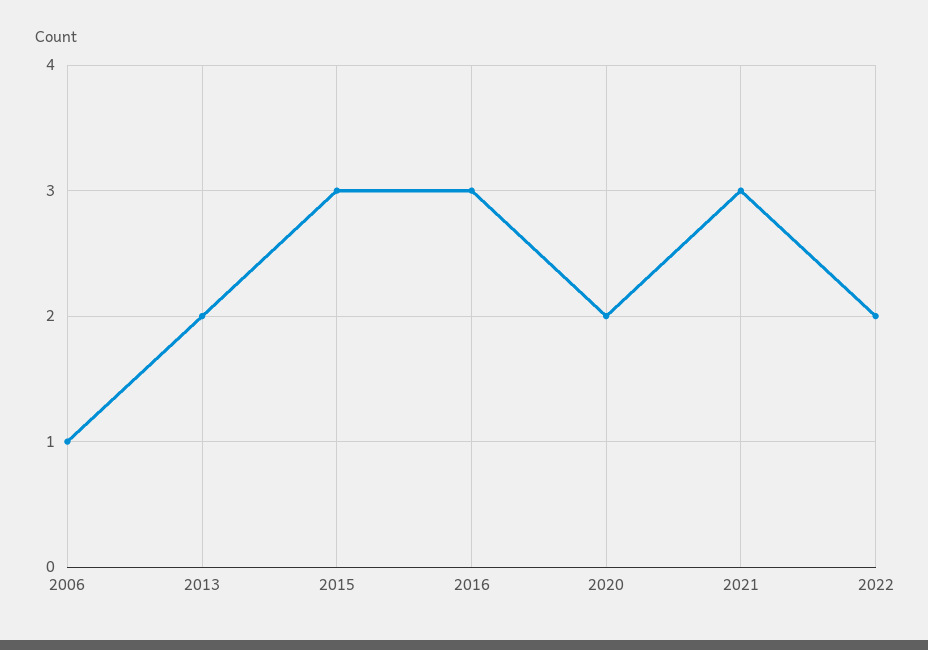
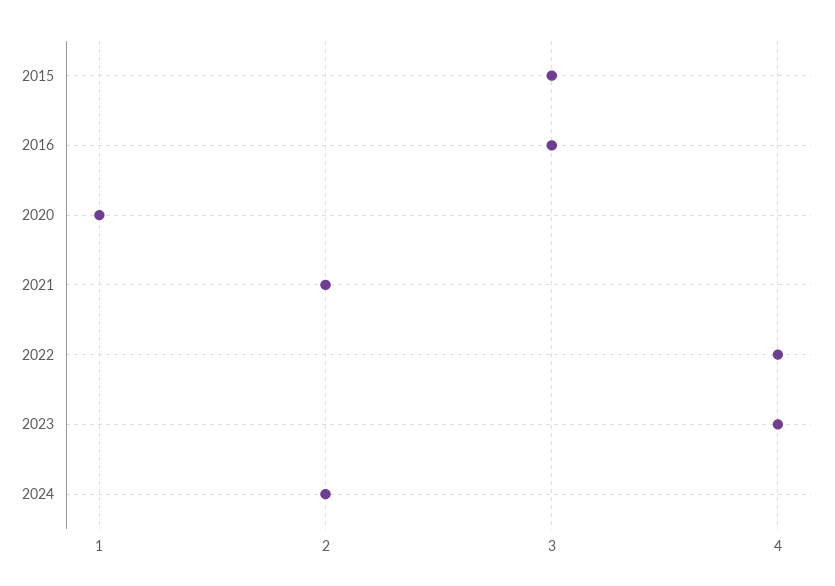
2006: 1 -> none
2013: 2 -> none
2020: 2 -> 1
2021: 3 -> 2
2022: 2 -> 4
2023: none -> 4
2024: none -> 2

